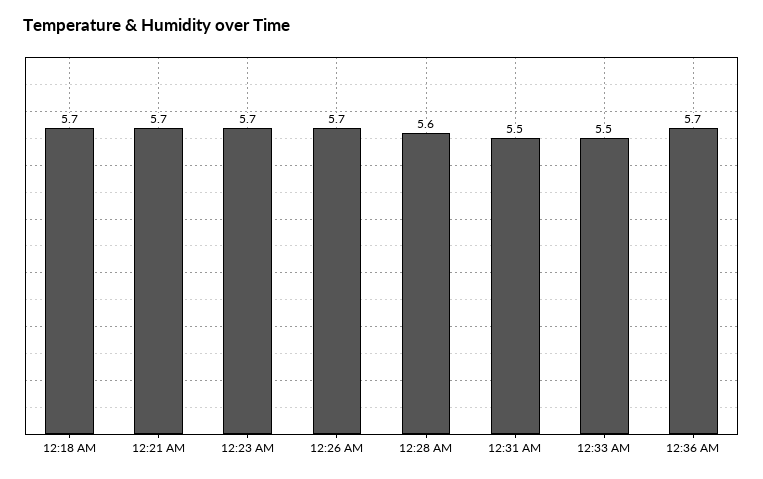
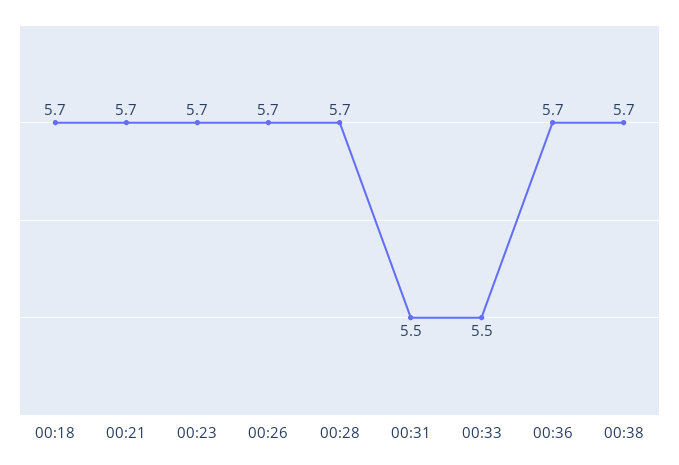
12:28 AM: 5.6 -> 5.7
00:38: none -> 5.7

